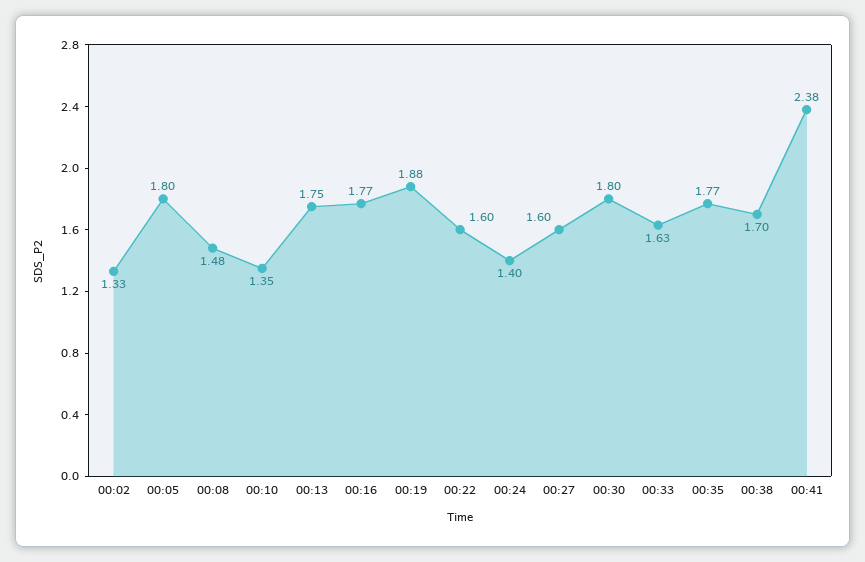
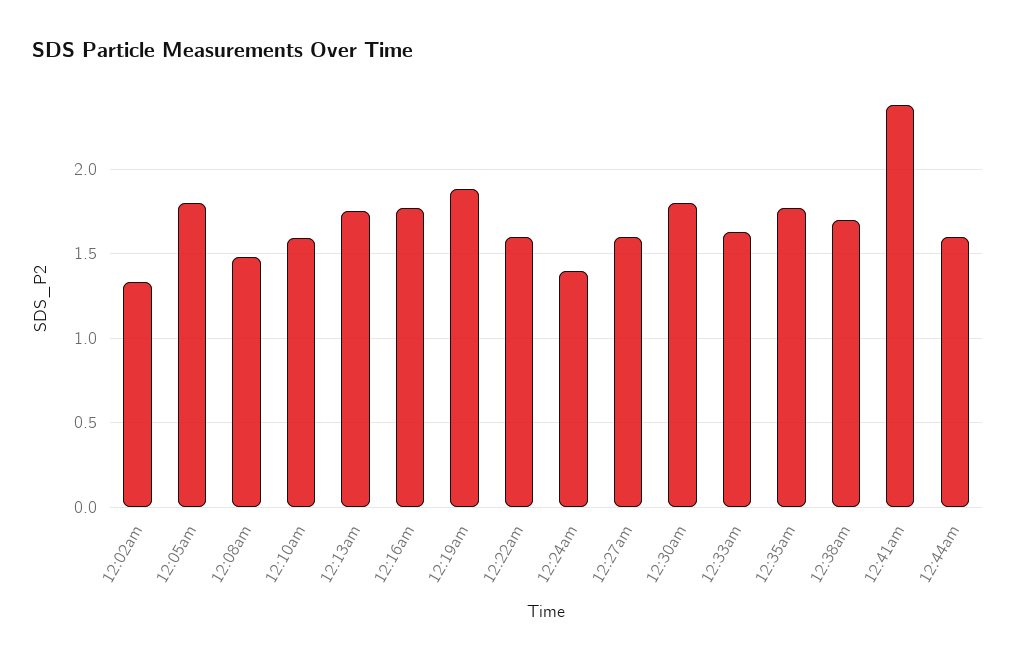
00:10: 1.35 -> 1.6
12:44am: none -> 1.6

